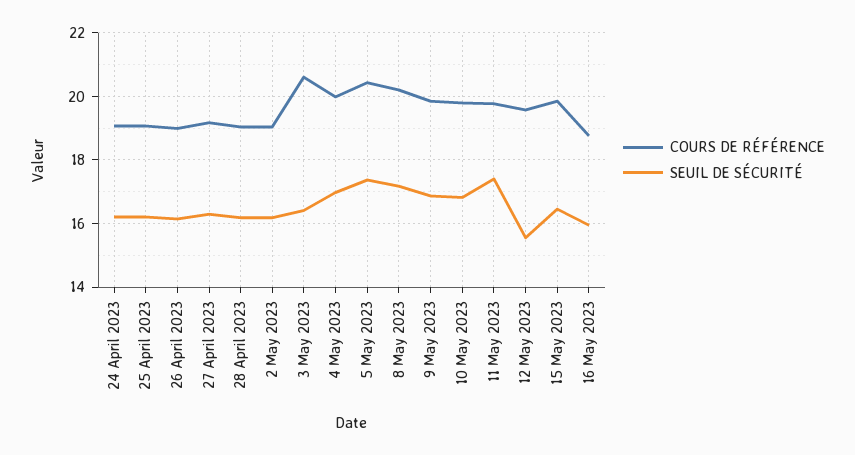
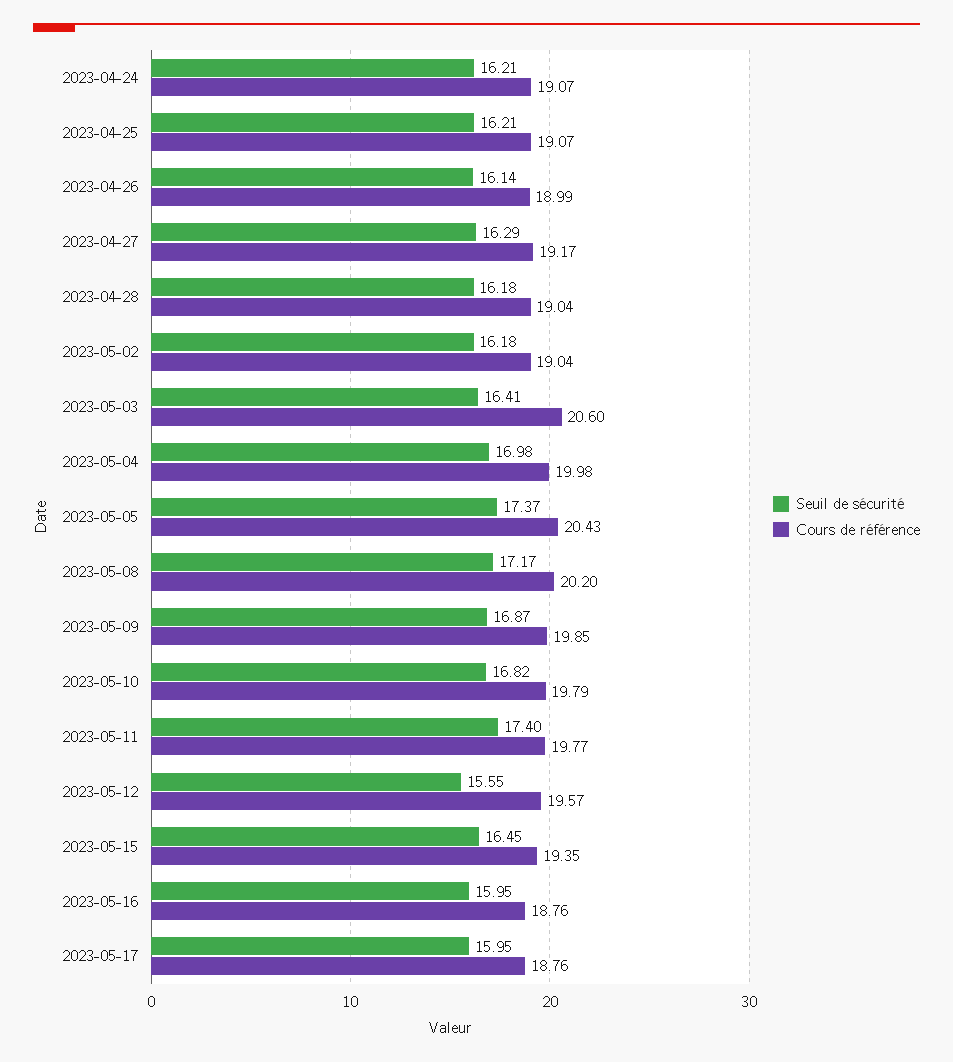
COURS DE RÉFÉRENCE, 15 May 2023: 19.8 -> 19.35
SEUIL DE SÉCURITÉ, 2023-05-17: none -> 15.95
COURS DE RÉFÉRENCE, 2023-05-17: none -> 18.76

